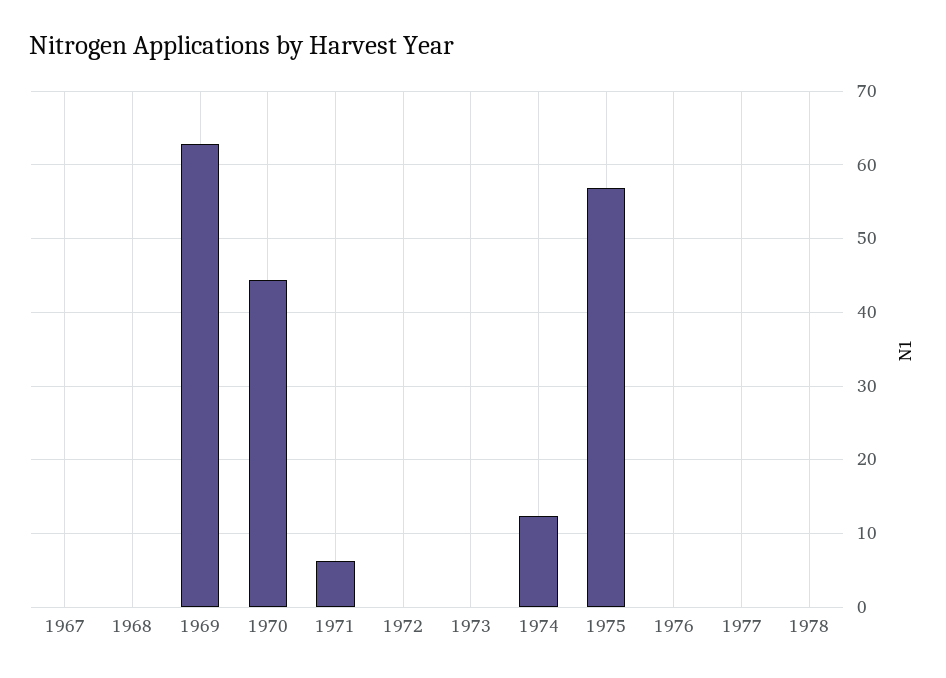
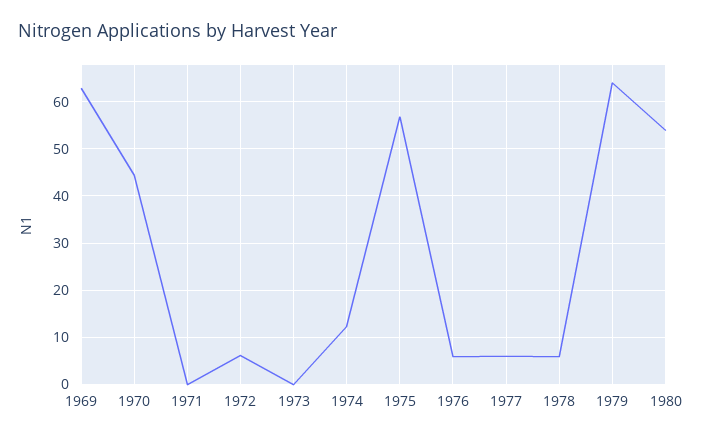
1967: 0 -> none
1968: 0 -> none
1971: 6 -> 0
1972: 0 -> 6
1976: 0 -> 6
1977: 0 -> 6
1978: 0 -> 6
1979: none -> 64
1980: none -> 54

